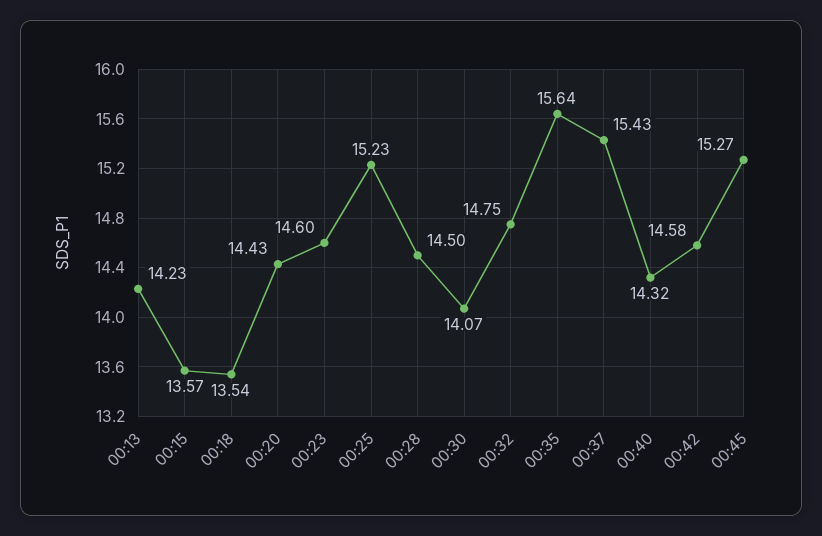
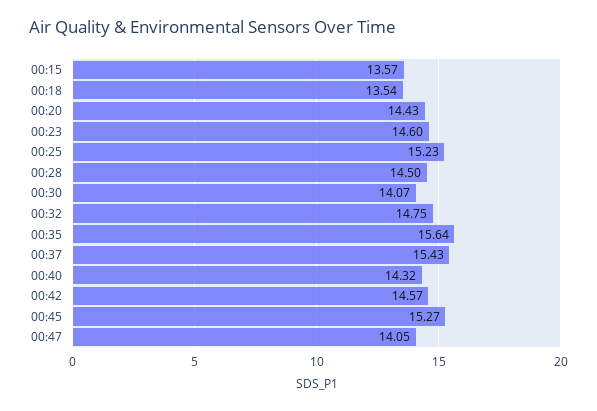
00:13: 14.23 -> none
00:42: 14.58 -> 14.57
00:47: none -> 14.05

